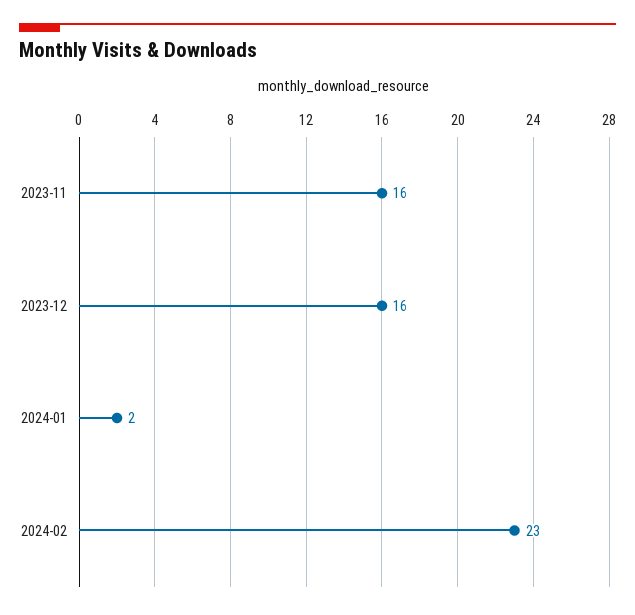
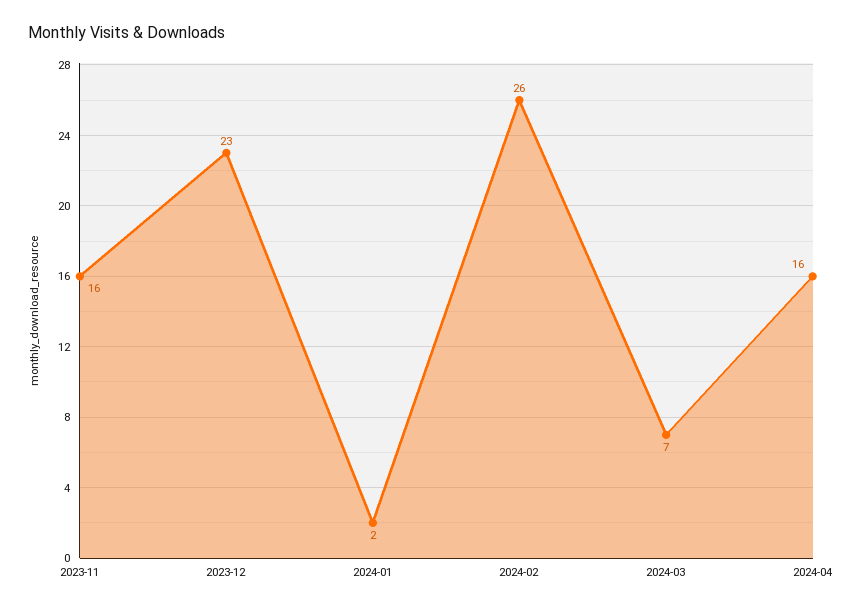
2023-12: 16 -> 23
2024-02: 23 -> 26
2024-03: none -> 7
2024-04: none -> 16

